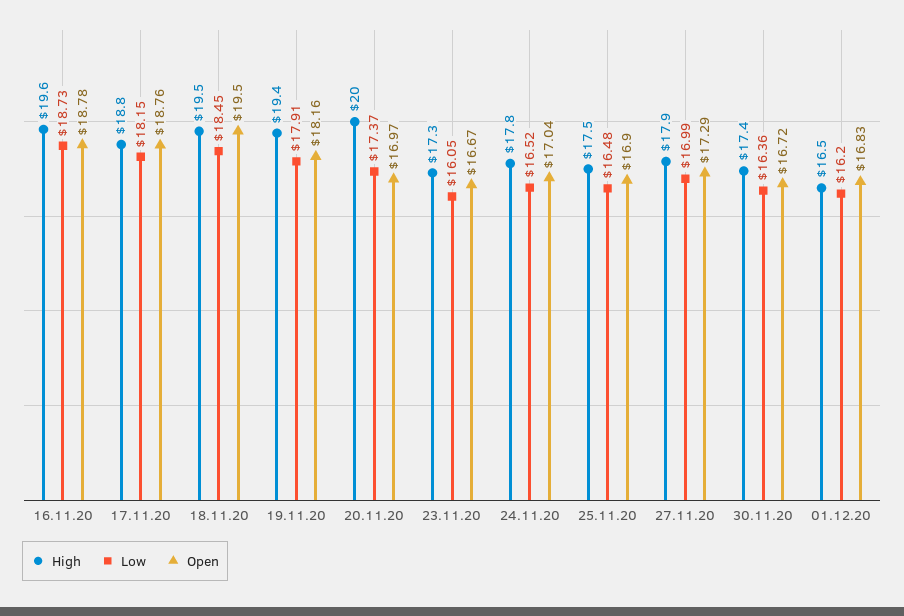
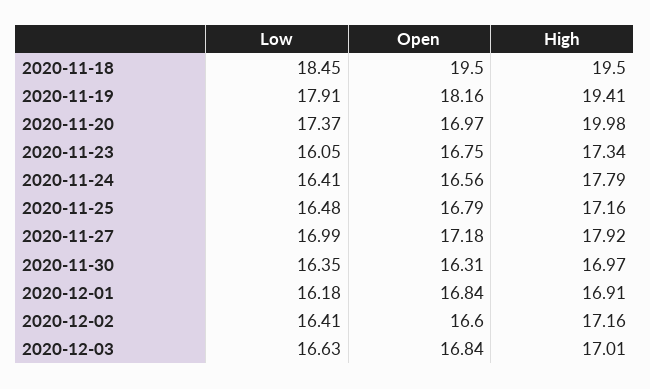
High, 16.11.20: 19.6 -> none
Low, 16.11.20: 18.73 -> none
Open, 16.11.20: 18.78 -> none
High, 17.11.20: 18.8 -> none
Low, 17.11.20: 18.15 -> none
Open, 17.11.20: 18.76 -> none
Open, 23.11.20: 16.67 -> 16.75
Low, 24.11.20: 16.52 -> 16.41
Open, 24.11.20: 17.04 -> 16.56
High, 25.11.20: 17.5 -> 17.16
Open, 25.11.20: 16.9 -> 16.79
Open, 27.11.20: 17.29 -> 17.18
High, 30.11.20: 17.4 -> 16.97
Low, 30.11.20: 16.36 -> 16.35
Open, 30.11.20: 16.72 -> 16.31
High, 01.12.20: 16.5 -> 16.91
Low, 01.12.20: 16.2 -> 16.18
Open, 01.12.20: 16.83 -> 16.84
Low, 2020-12-02: none -> 16.41
Open, 2020-12-02: none -> 16.6
High, 2020-12-02: none -> 17.16
Low, 2020-12-03: none -> 16.63
Open, 2020-12-03: none -> 16.84
High, 2020-12-03: none -> 17.01

